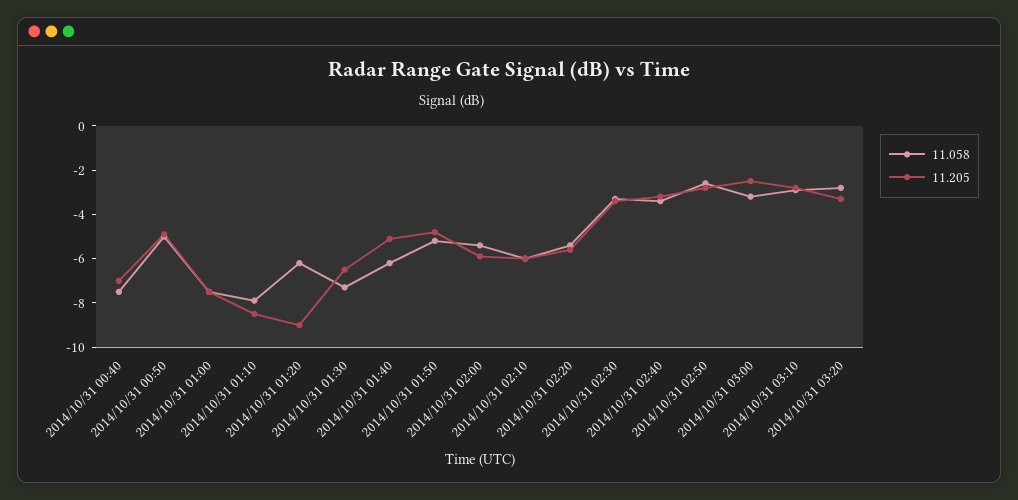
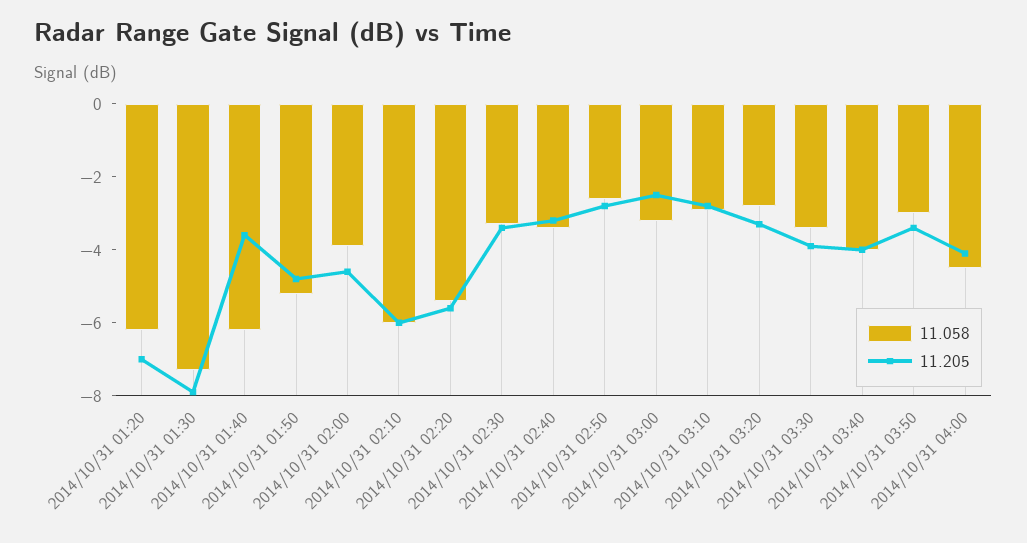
11.058, 2014/10/31 00:40: -7.5 -> none
11.205, 2014/10/31 00:40: -7 -> none
11.058, 2014/10/31 00:50: -5 -> none
11.205, 2014/10/31 00:50: -5 -> none
11.058, 2014/10/31 01:00: -7.5 -> none
11.205, 2014/10/31 01:00: -7.5 -> none
11.058, 2014/10/31 01:10: -8 -> none
11.205, 2014/10/31 01:10: -8.5 -> none
11.205, 2014/10/31 01:20: -9 -> -7
11.205, 2014/10/31 01:30: -6.5 -> -8
11.205, 2014/10/31 01:40: -5 -> -3.5
11.058, 2014/10/31 02:00: -5.5 -> -4
11.205, 2014/10/31 02:00: -6 -> -4.5
11.058, 2014/10/31 03:30: none -> -3.5
11.205, 2014/10/31 03:30: none -> -4
11.058, 2014/10/31 03:40: none -> -4
11.205, 2014/10/31 03:40: none -> -4
11.058, 2014/10/31 03:50: none -> -3
11.205, 2014/10/31 03:50: none -> -3.5
11.058, 2014/10/31 04:00: none -> -4.5
11.205, 2014/10/31 04:00: none -> -4

